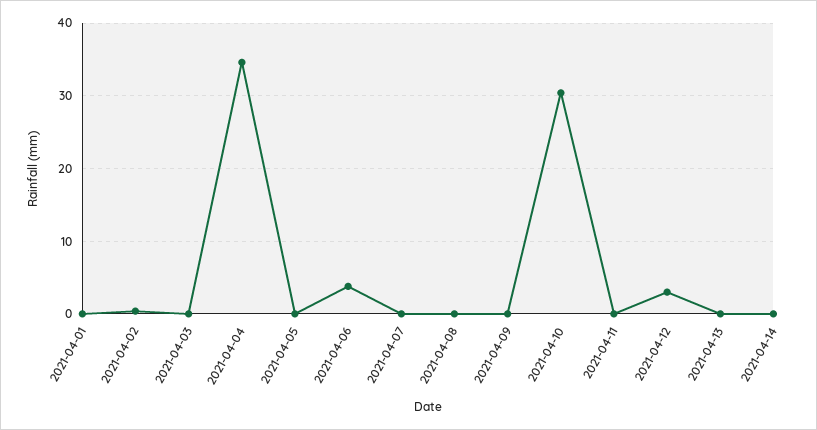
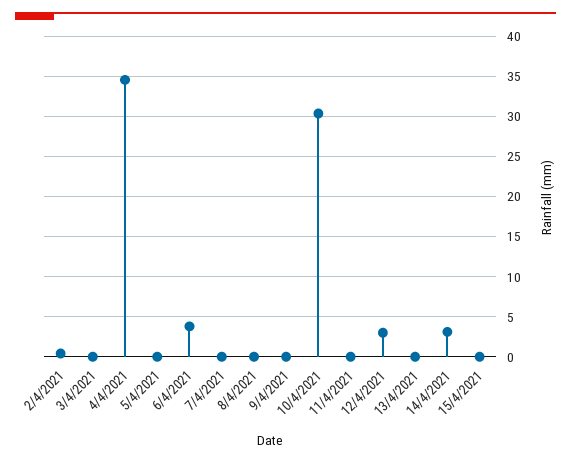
2021-04-01: 0 -> none
2021-04-14: 0 -> 3
15/4/2021: none -> 0

